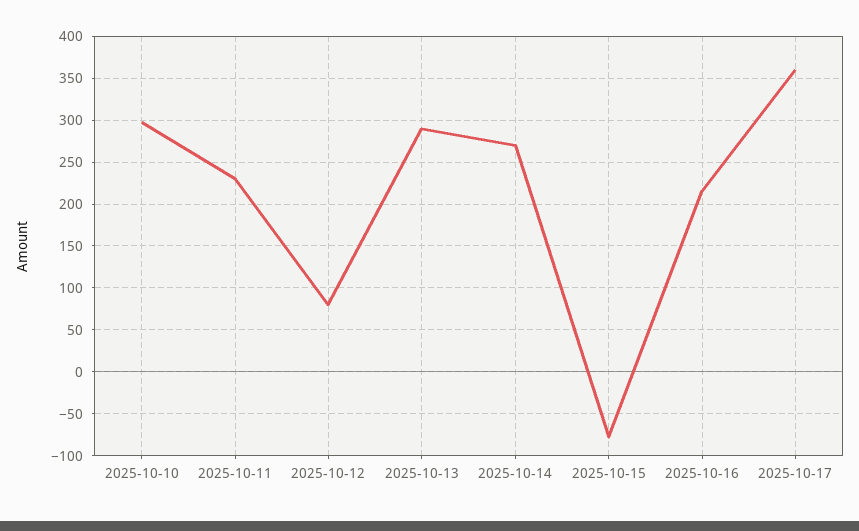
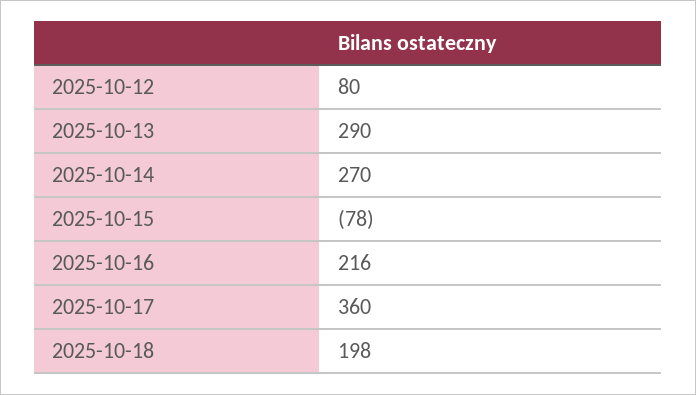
2025-10-10: 300 -> none
2025-10-11: 230 -> none
2025-10-18: none -> 198

